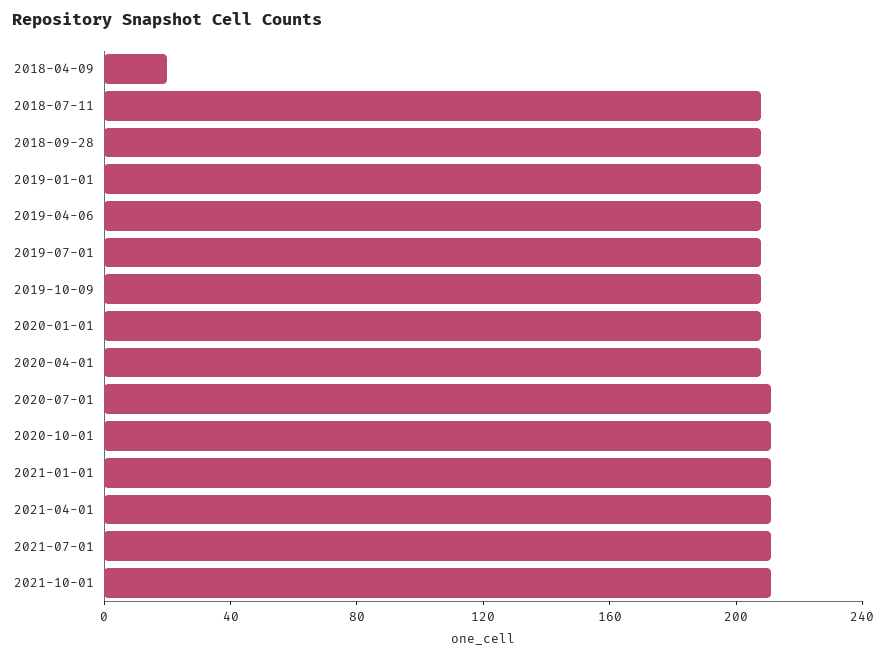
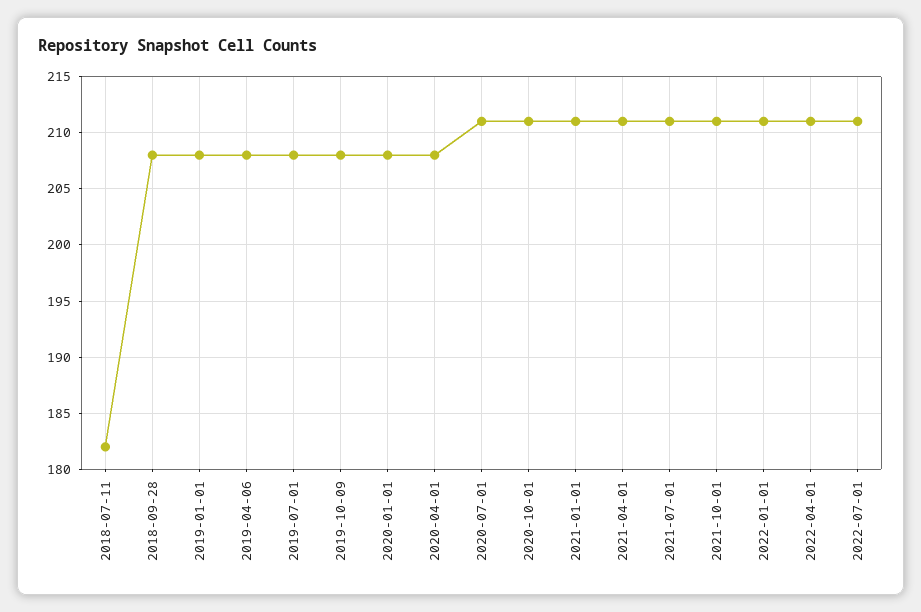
2018-04-09: 20 -> none
2018-07-11: 210 -> 182
2022-01-01: none -> 211
2022-04-01: none -> 211
2022-07-01: none -> 211

